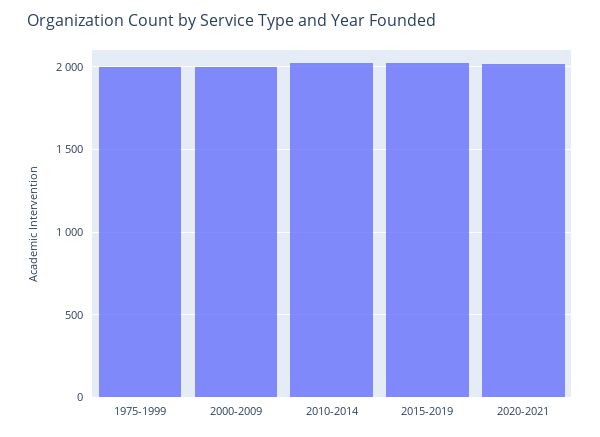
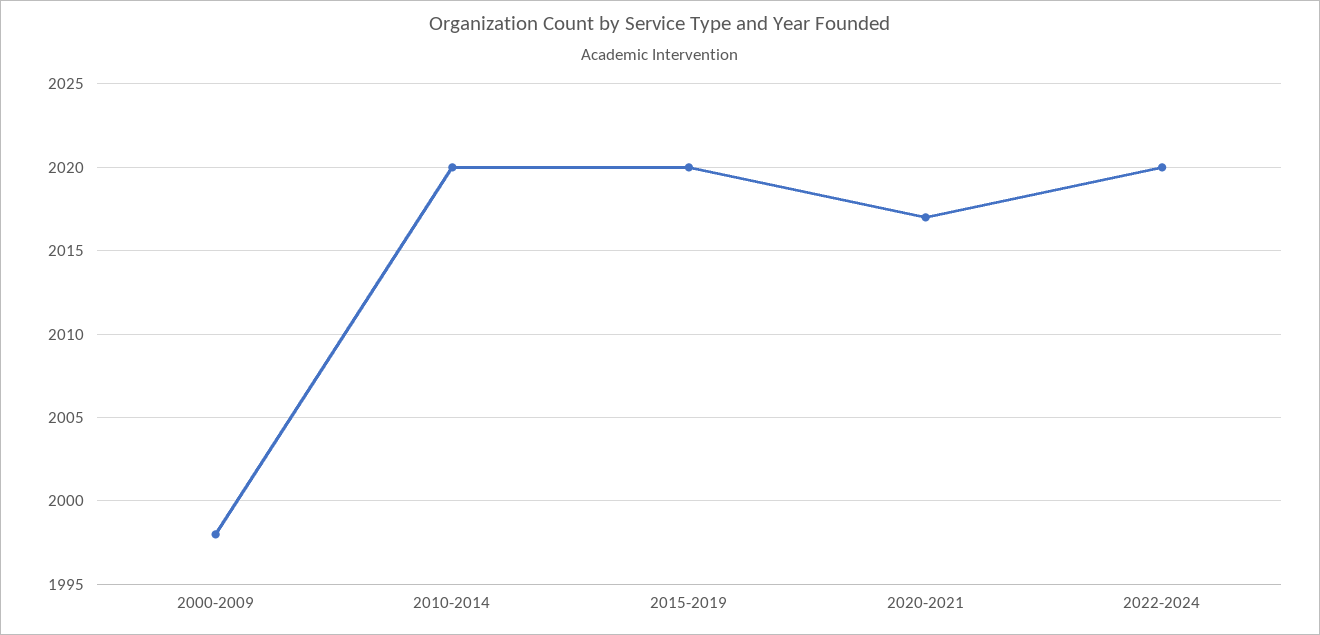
1975-1999: 2000 -> none
2022-2024: none -> 2020

